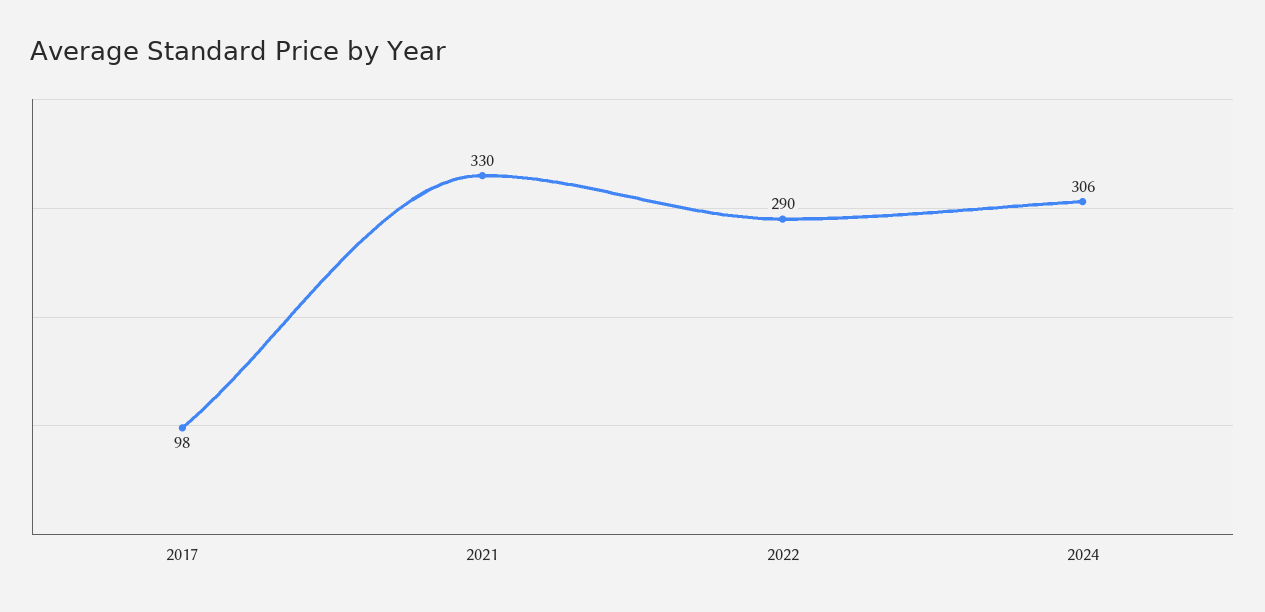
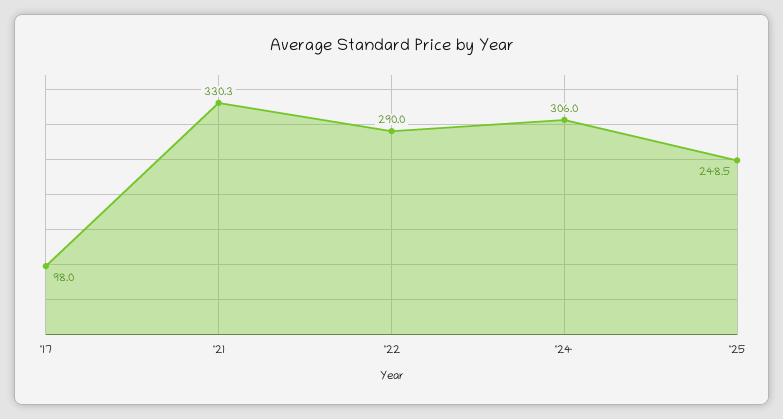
'25: none -> 248.5

